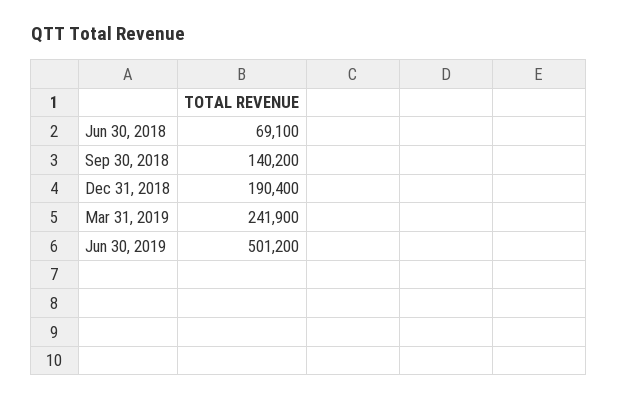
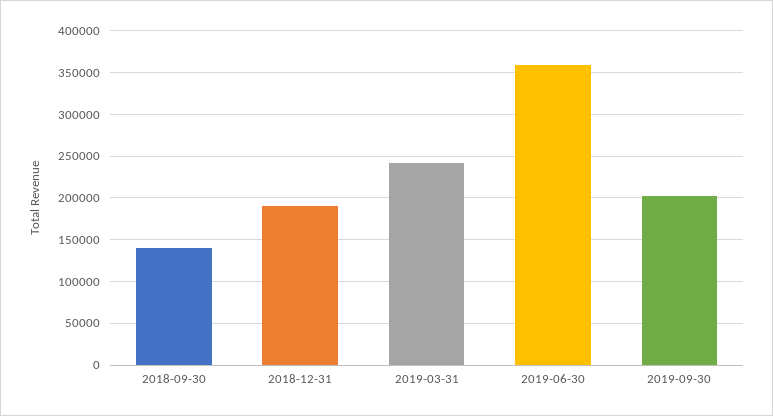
Jun 30, 2018: 69100 -> none
Jun 30, 2019: 501200 -> 360000
2019-09-30: none -> 200000

